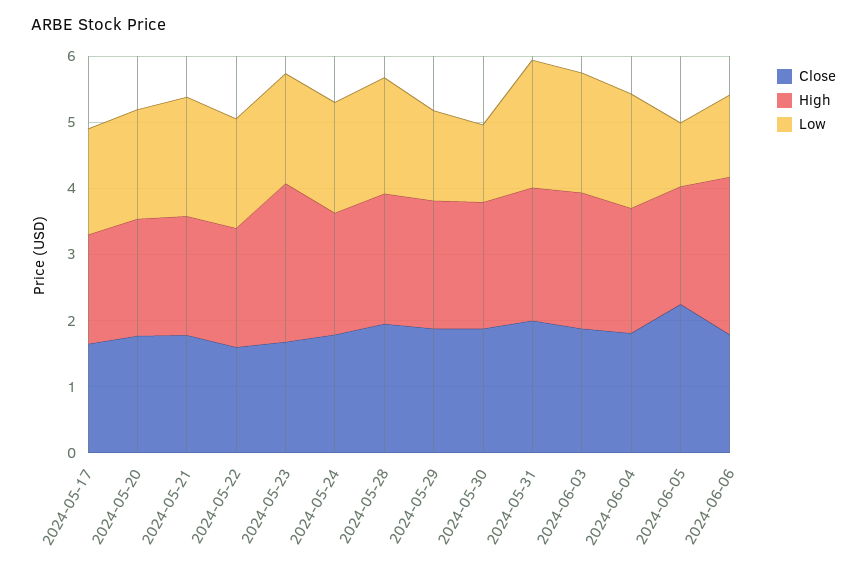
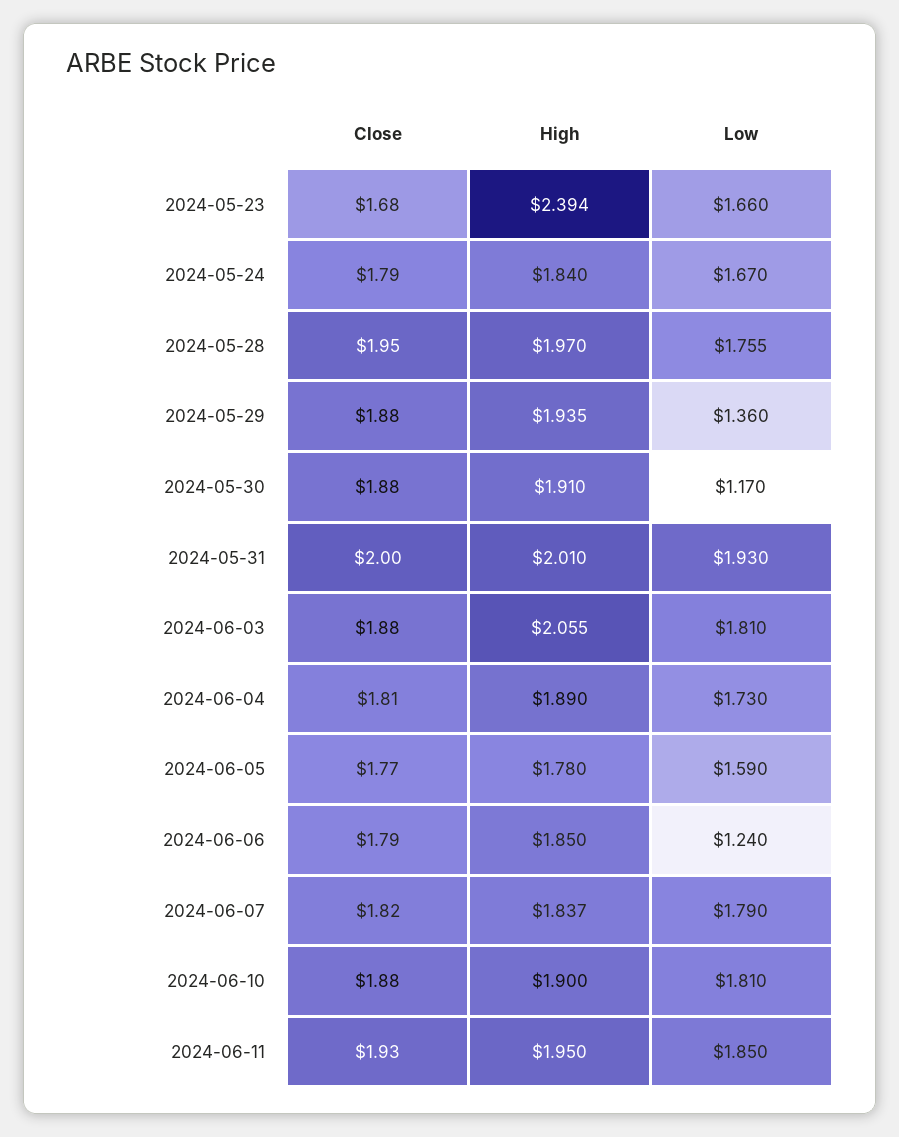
Close, 2024-05-17: 1.6 -> none
High, 2024-05-17: 1.6 -> none
Low, 2024-05-17: 1.6 -> none
Close, 2024-05-20: 1.8 -> none
High, 2024-05-20: 1.8 -> none
Low, 2024-05-20: 1.6 -> none
Close, 2024-05-21: 1.8 -> none
High, 2024-05-21: 1.8 -> none
Low, 2024-05-21: 1.8 -> none
Close, 2024-05-22: 1.6 -> none
High, 2024-05-22: 1.8 -> none
Low, 2024-05-22: 1.6 -> none
Close, 2024-06-05: 2.2 -> 1.77
Low, 2024-06-05: 1 -> 1.59
High, 2024-06-06: 2.4 -> 1.85
Close, 2024-06-07: none -> 1.82
High, 2024-06-07: none -> 1.837
Low, 2024-06-07: none -> 1.79
Close, 2024-06-10: none -> 1.88
High, 2024-06-10: none -> 1.9
Low, 2024-06-10: none -> 1.81
Close, 2024-06-11: none -> 1.93
High, 2024-06-11: none -> 1.95
Low, 2024-06-11: none -> 1.85

